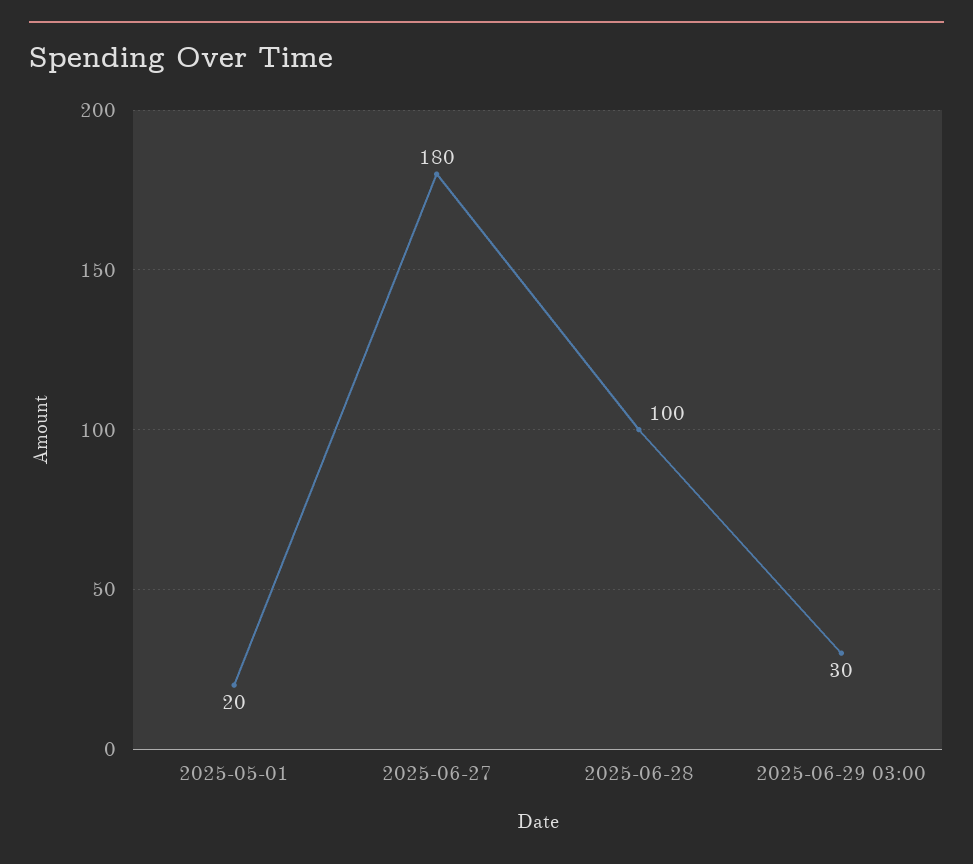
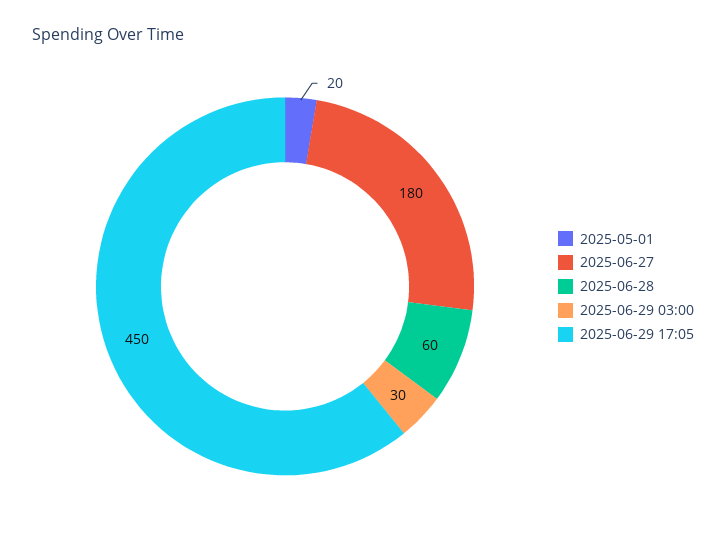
2025-06-28: 100 -> 60
2025-06-29 17:05: none -> 450

